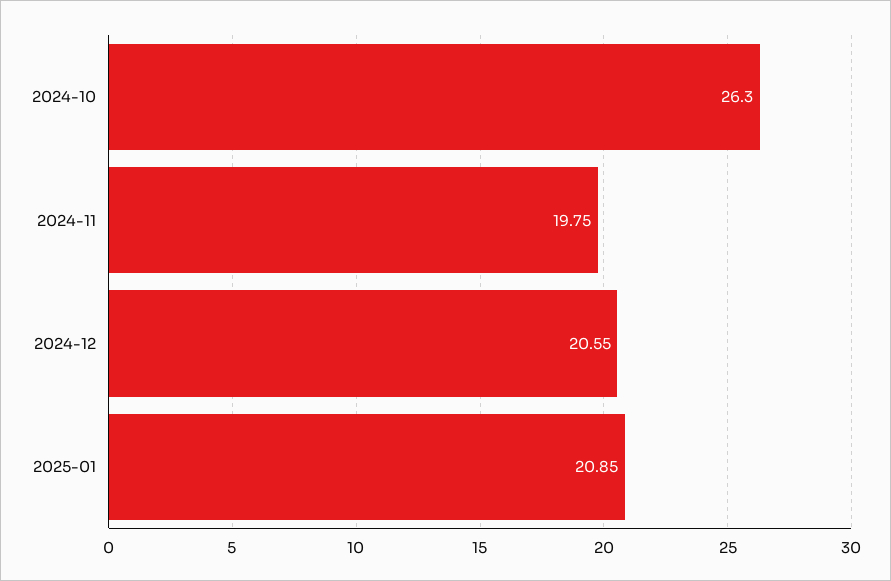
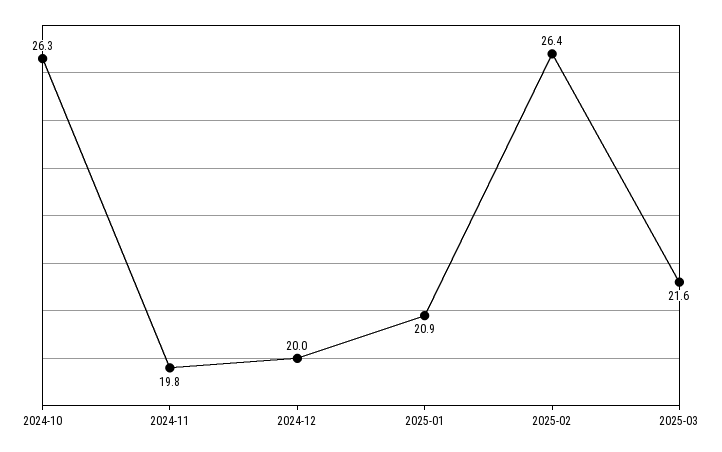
2024-12: 20.55 -> 20
2025-02: none -> 26.4
2025-03: none -> 21.6

